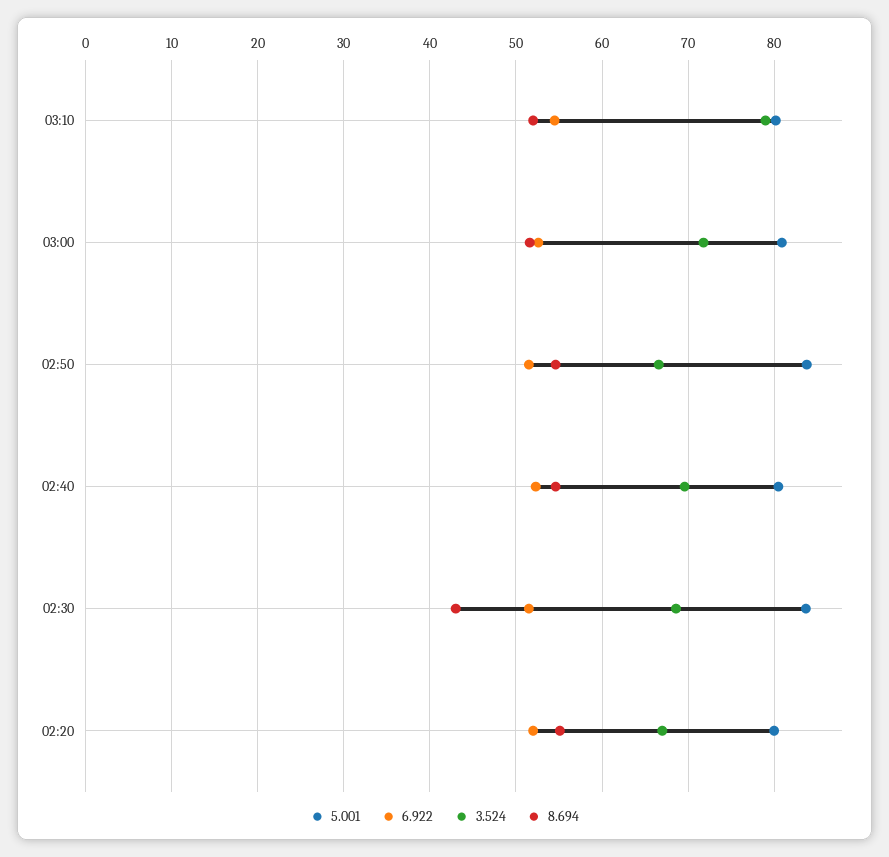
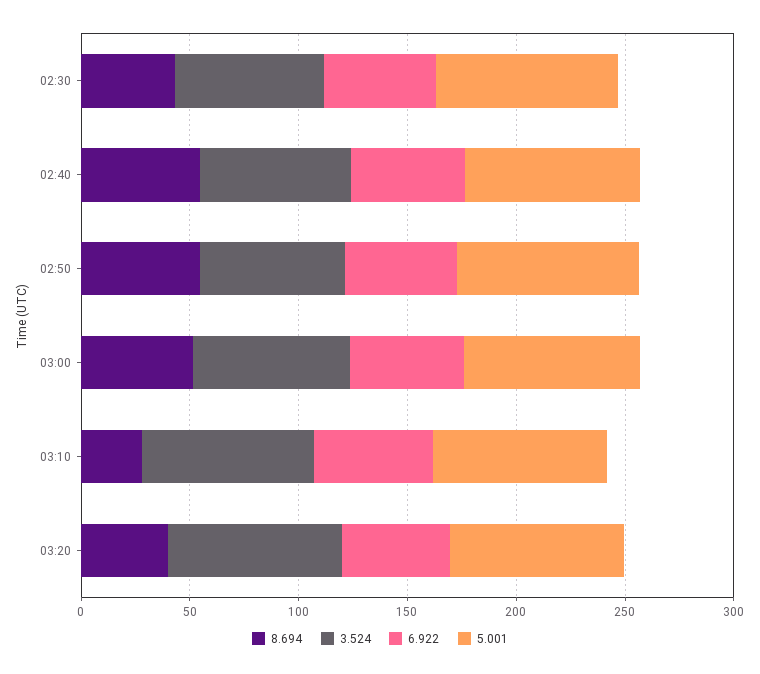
8.694, 03:10: 52 -> 30
5.001, 02:20: 80 -> none
6.922, 02:20: 52 -> none
3.524, 02:20: 67 -> none
8.694, 02:20: 55 -> none
8.694, 03:20: none -> 40
3.524, 03:20: none -> 80
6.922, 03:20: none -> 50
5.001, 03:20: none -> 80

